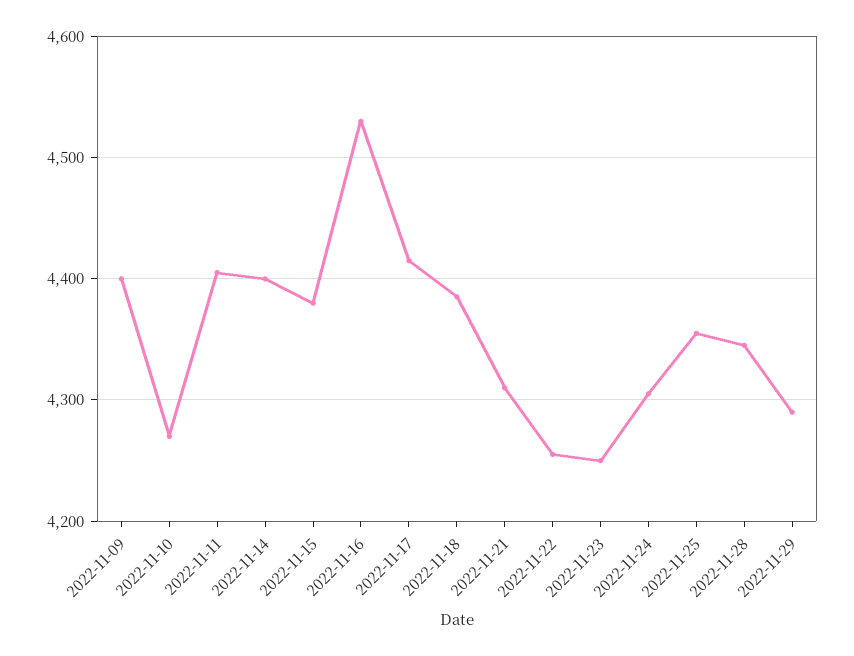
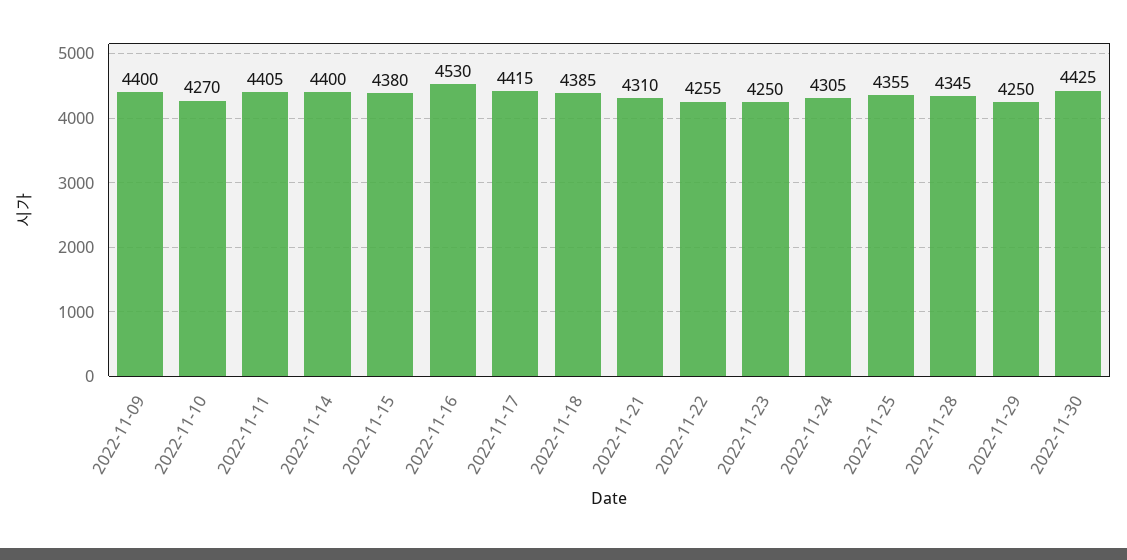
2022-11-29: 4290 -> 4250
2022-11-30: none -> 4425

